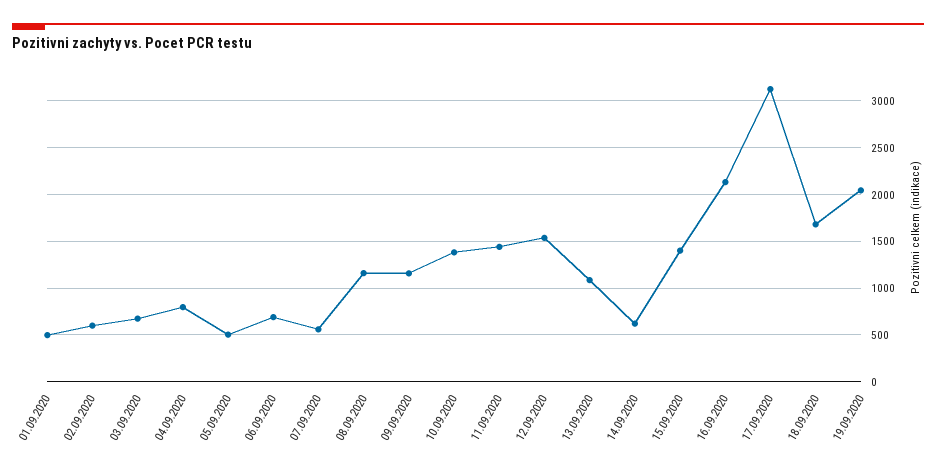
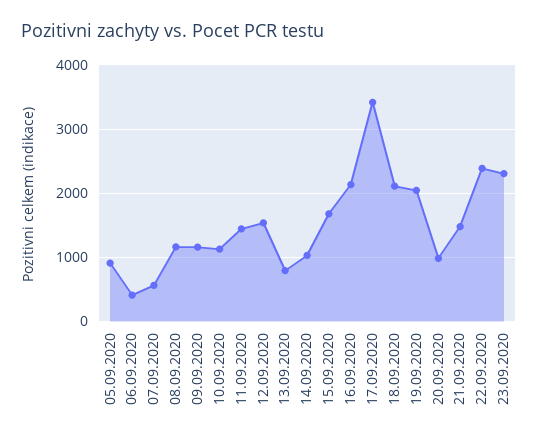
01.09.2020: 500 -> none
02.09.2020: 600 -> none
03.09.2020: 700 -> none
04.09.2020: 800 -> none
05.09.2020: 500 -> 900
06.09.2020: 700 -> 400
10.09.2020: 1400 -> 1100
13.09.2020: 1100 -> 800
14.09.2020: 600 -> 1000
15.09.2020: 1400 -> 1700
17.09.2020: 3100 -> 3400
18.09.2020: 1700 -> 2100
20.09.2020: none -> 1000
21.09.2020: none -> 1500
22.09.2020: none -> 2400
23.09.2020: none -> 2300

